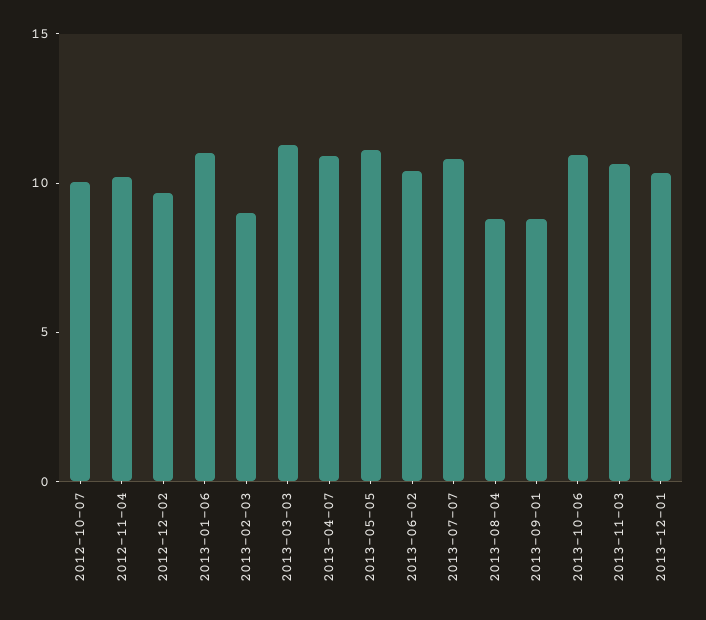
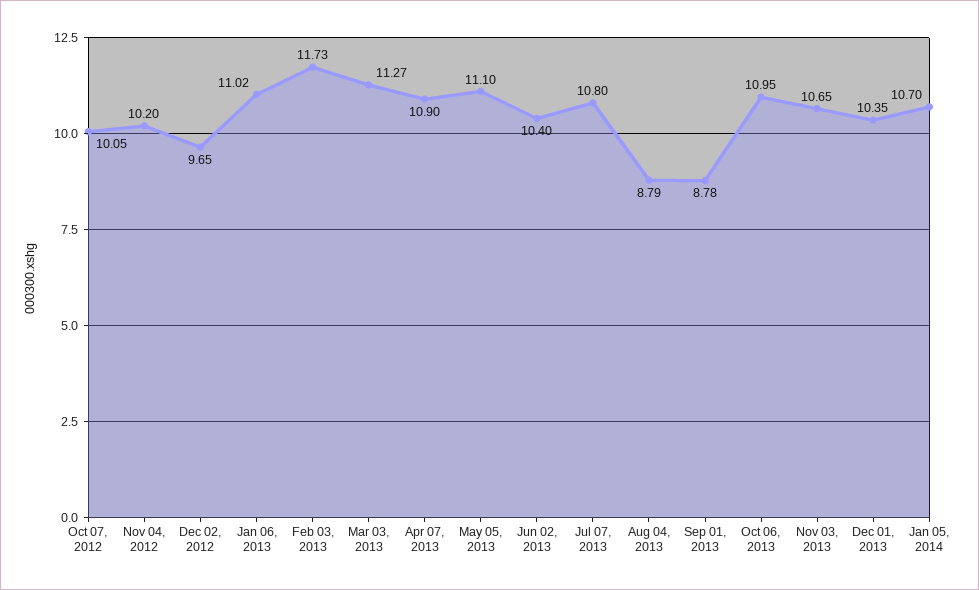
2013-02-03: 9 -> 11.73
Jan 05, 2014: none -> 10.7

